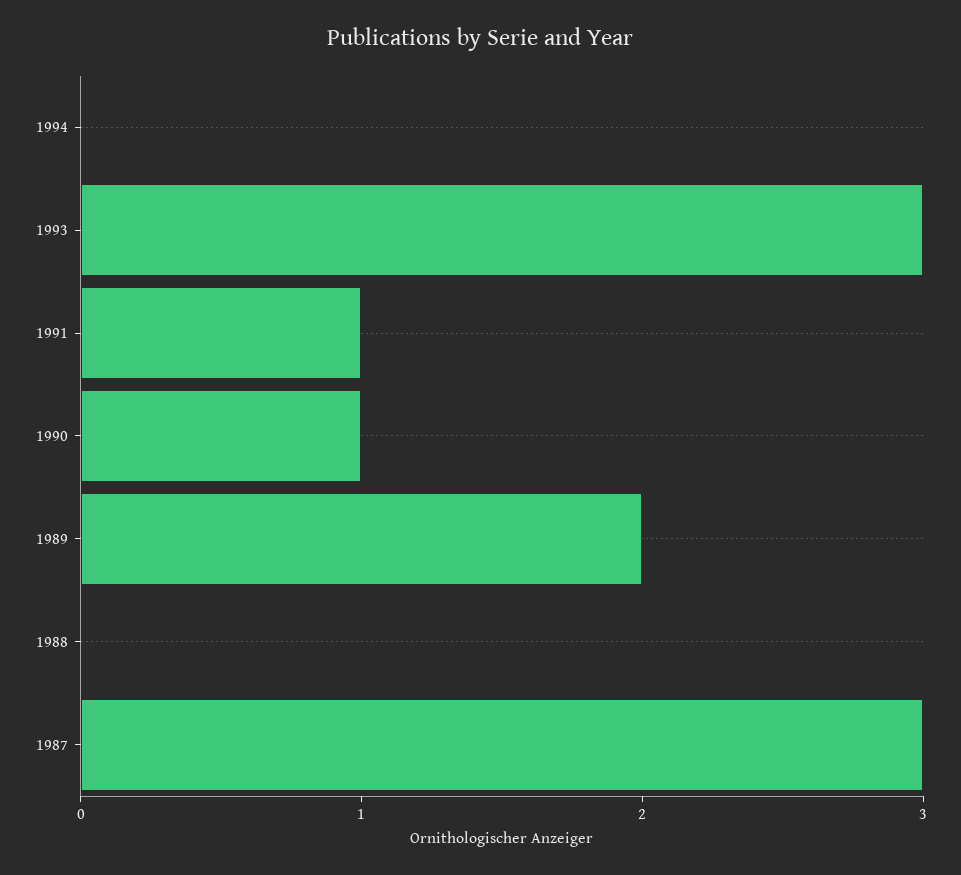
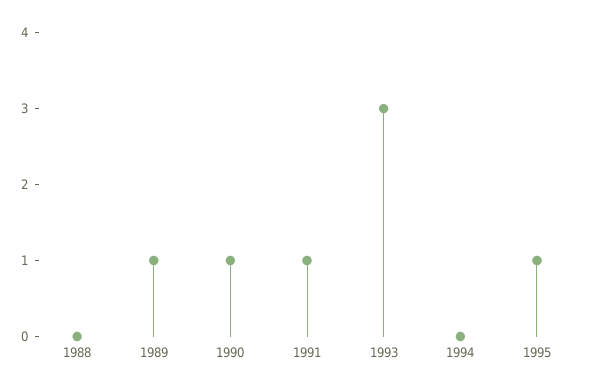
1989: 2 -> 1
1987: 3 -> none
1995: none -> 1

